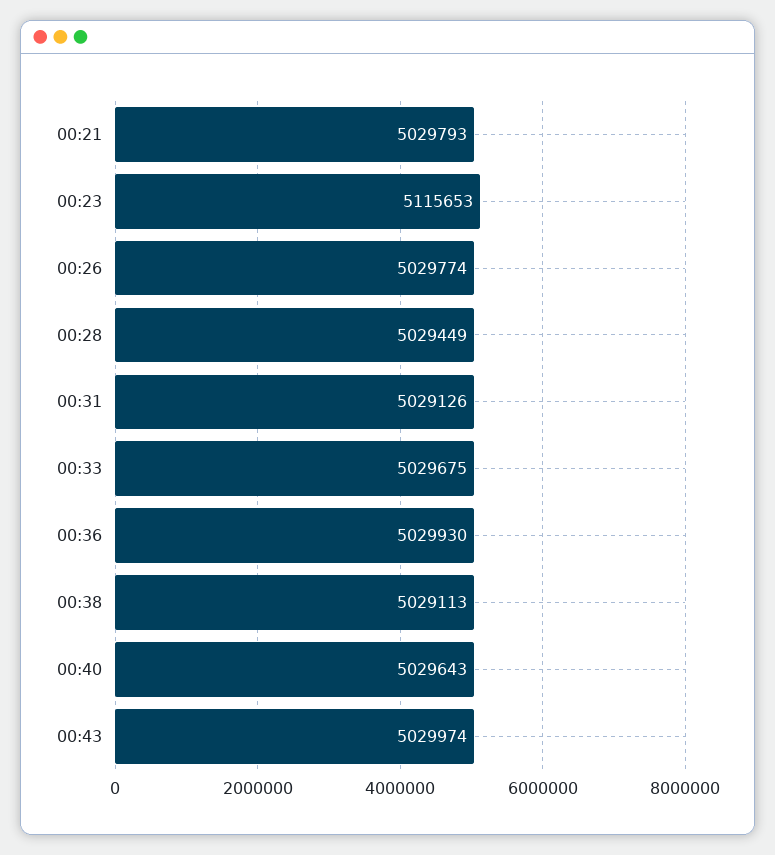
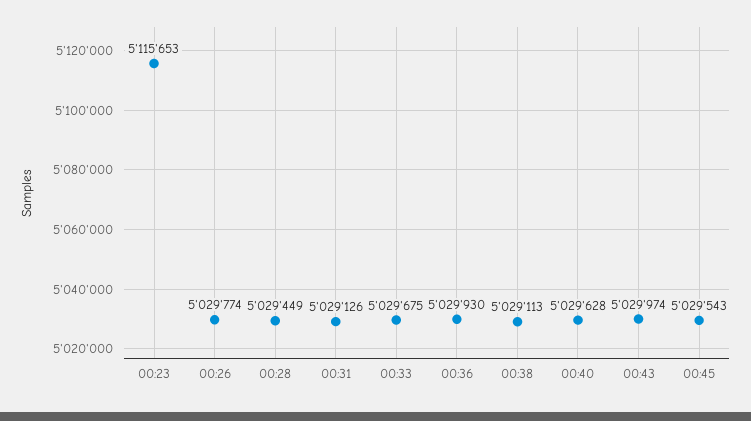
00:21: 5029793 -> none
00:40: 5029643 -> 5029628
00:45: none -> 5029543

